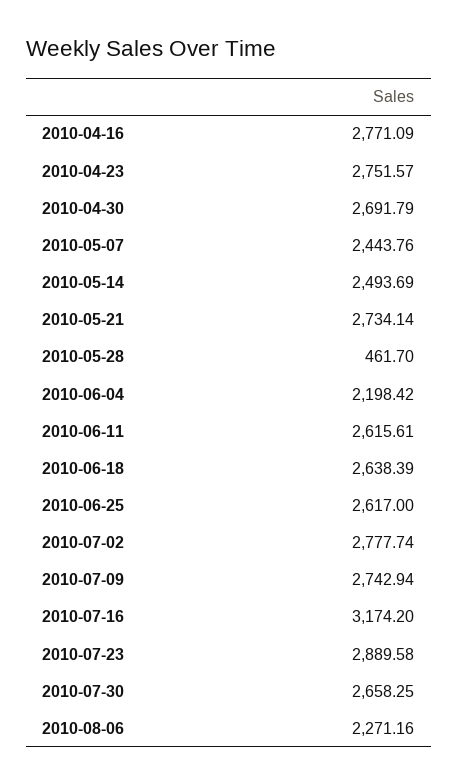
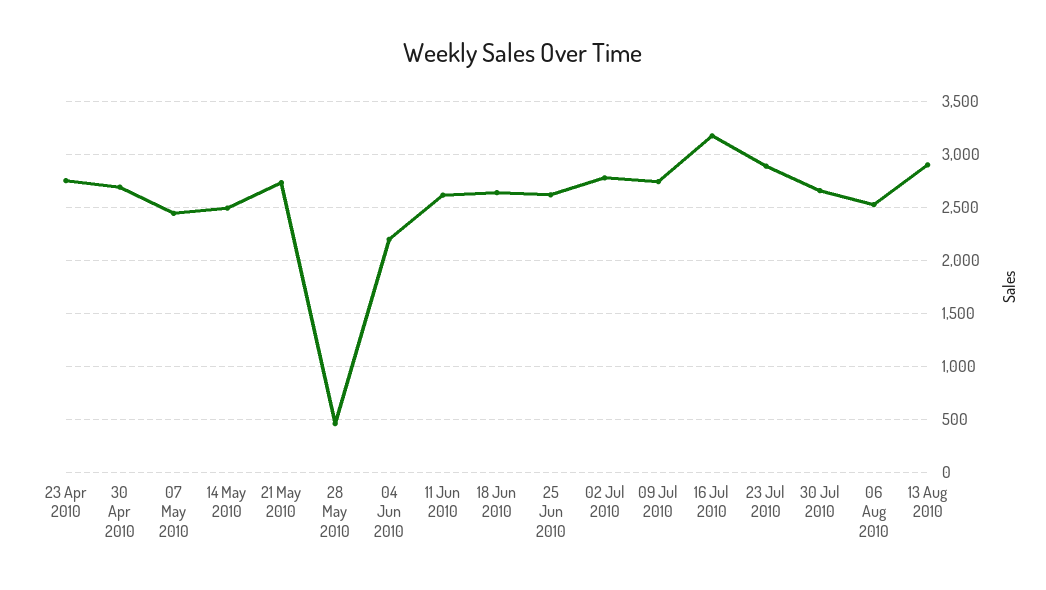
2010-04-16: 2771.09 -> none
2010-08-06: 2271.16 -> 2500
13 Aug 2010: none -> 2900

